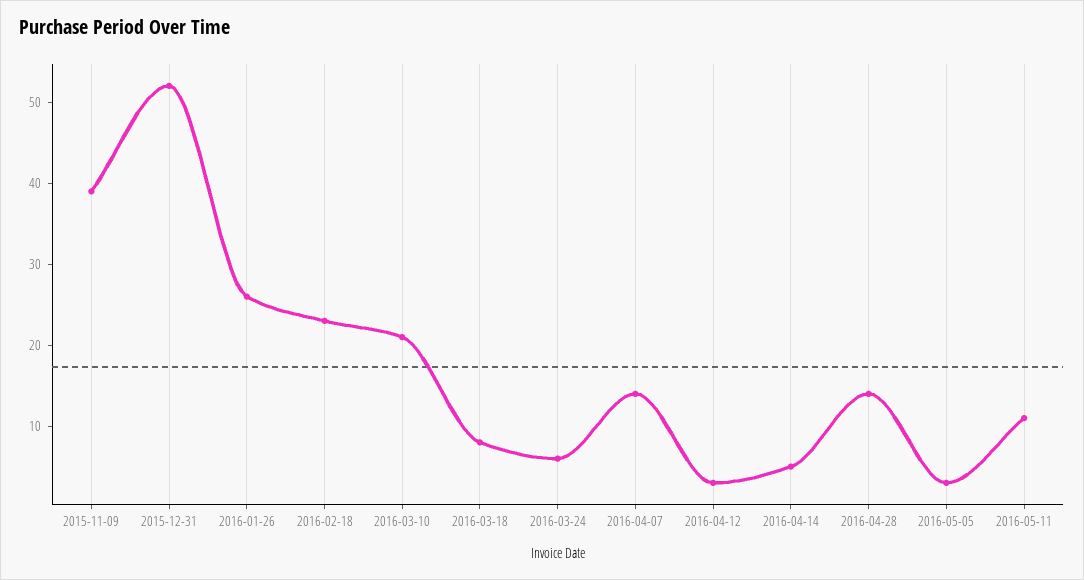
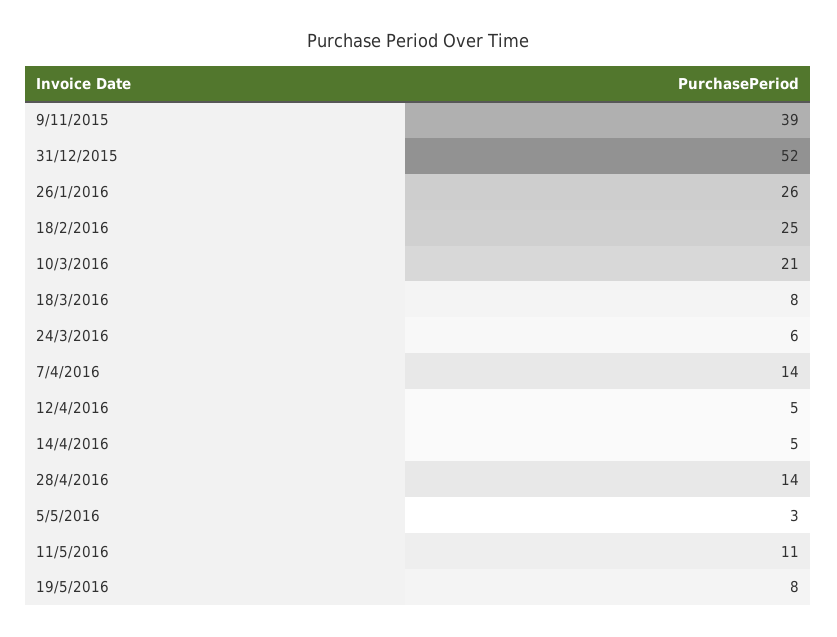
2016-02-18: 23 -> 25
2016-04-12: 3 -> 5
19/5/2016: none -> 8

